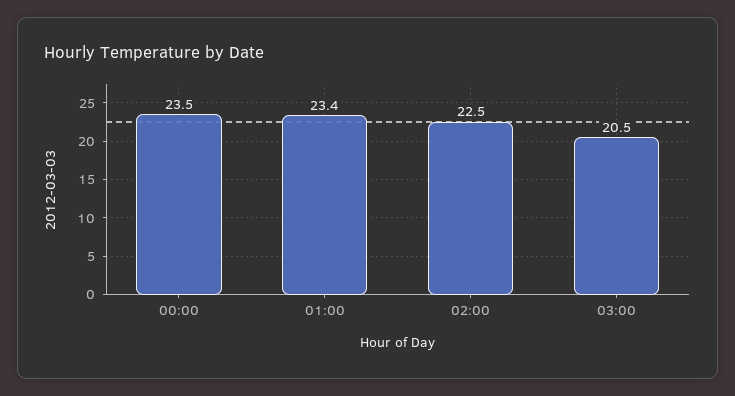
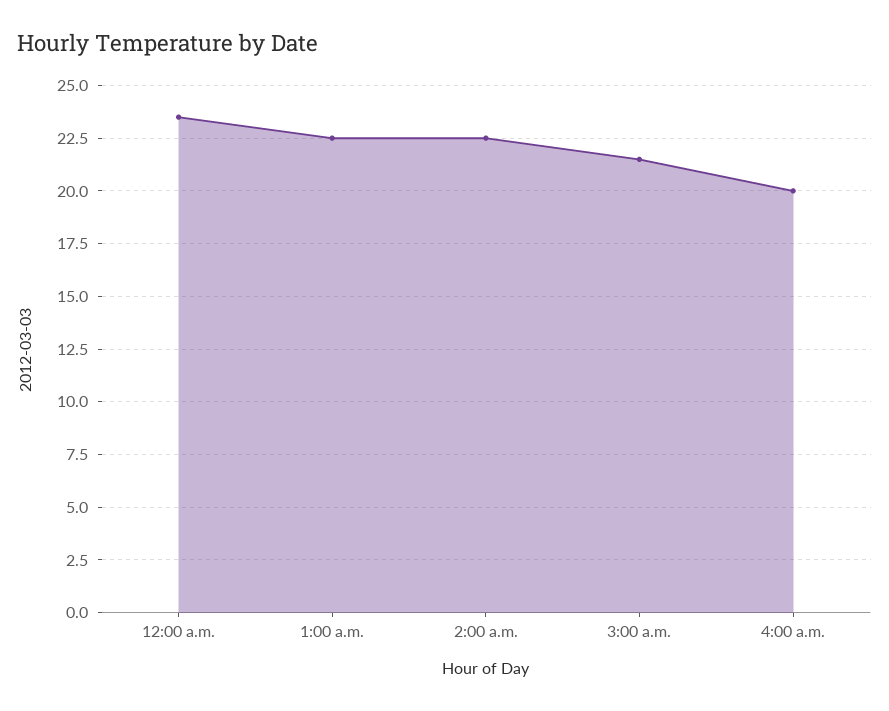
01:00: 23.4 -> 22.5
03:00: 20.5 -> 21.5
4:00 a.m.: none -> 20

